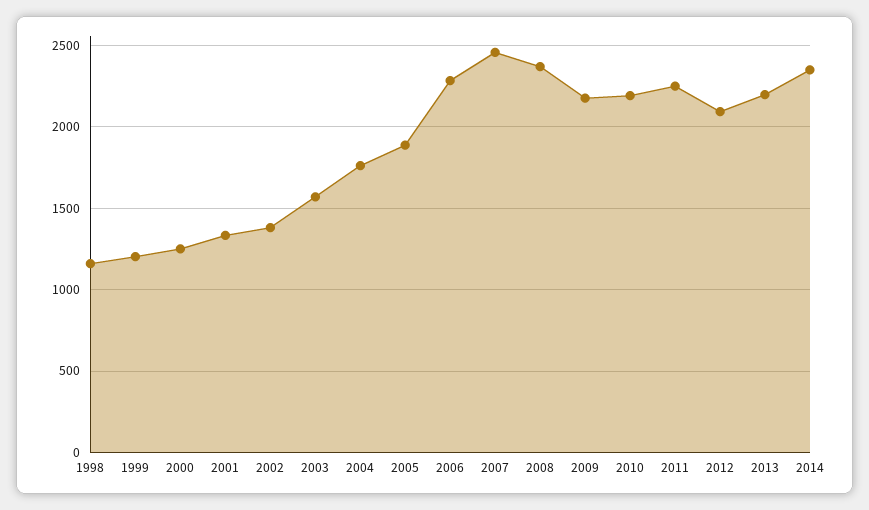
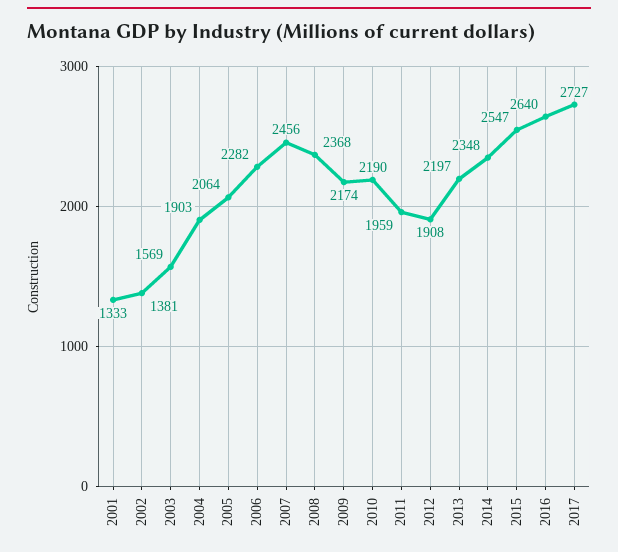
1998: 1150 -> none
1999: 1200 -> none
2000: 1250 -> none
2004: 1750 -> 1903
2005: 1900 -> 2064
2011: 2250 -> 1959
2012: 2100 -> 1908
2015: none -> 2547
2016: none -> 2640
2017: none -> 2727

